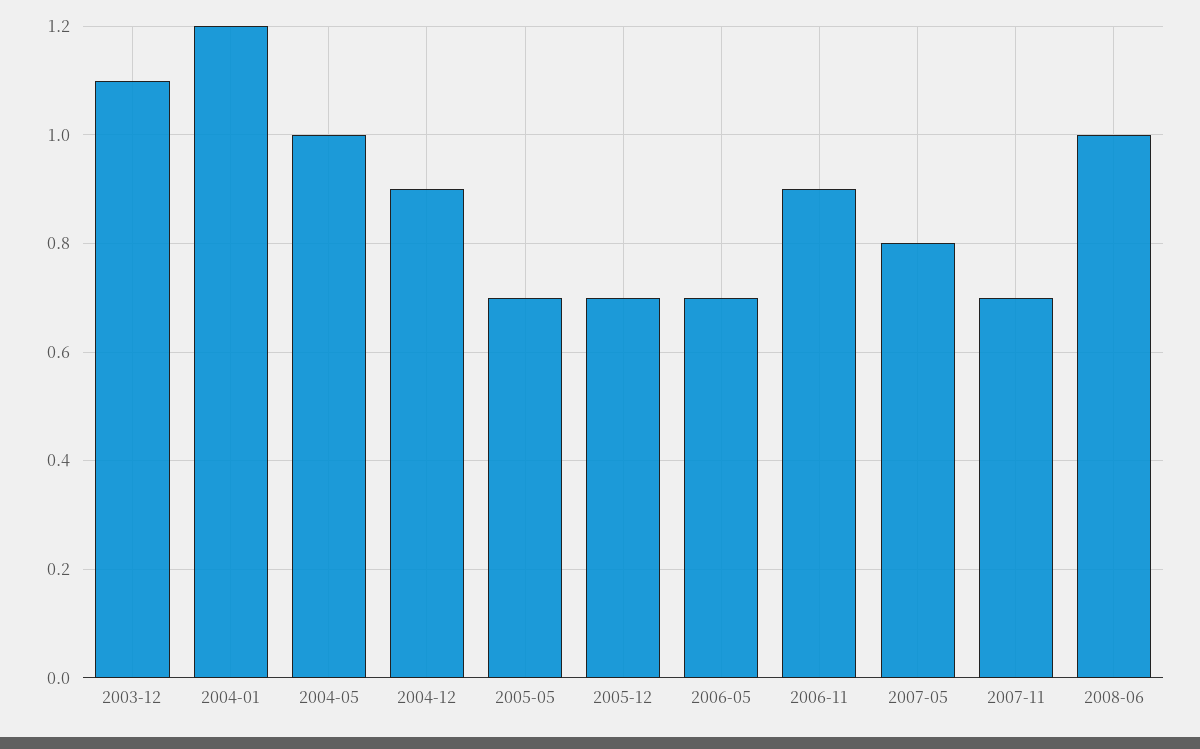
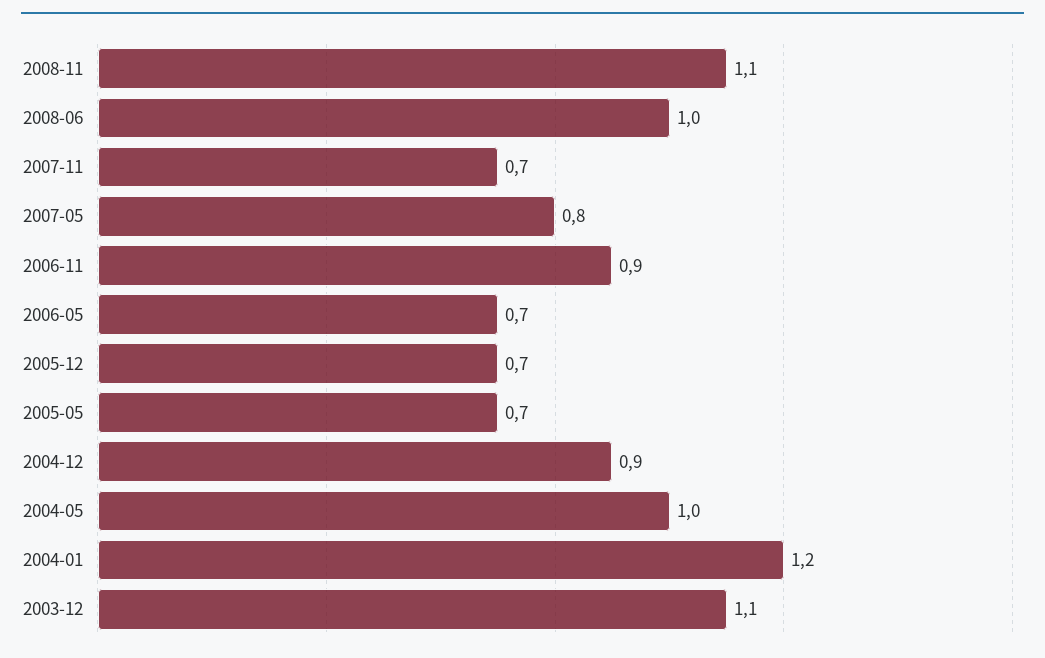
2008-11: none -> 1.1

